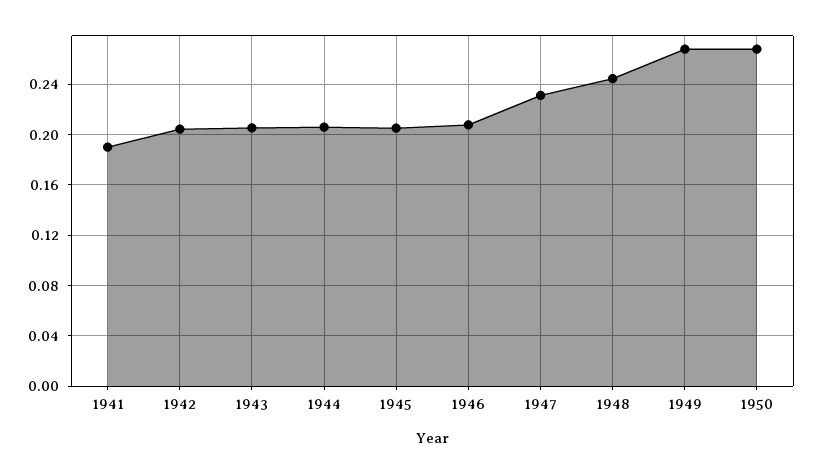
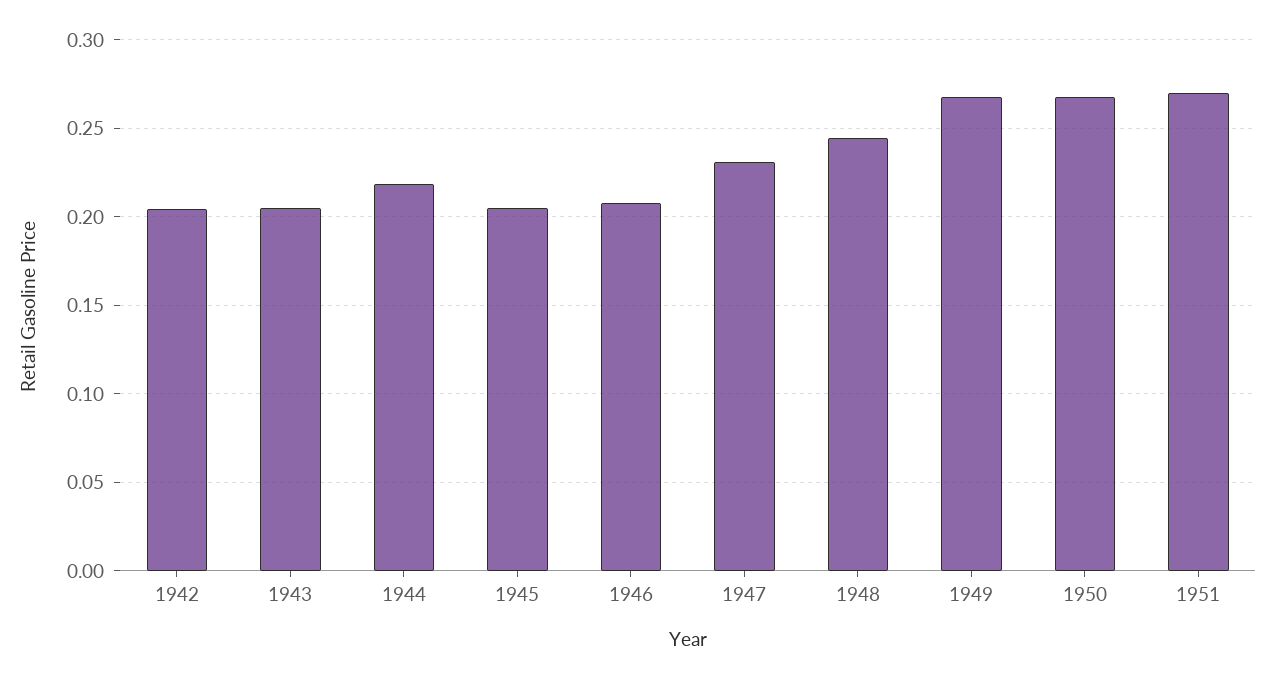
1941: 0.19 -> none
1944: 0.205 -> 0.22
1951: none -> 0.27

